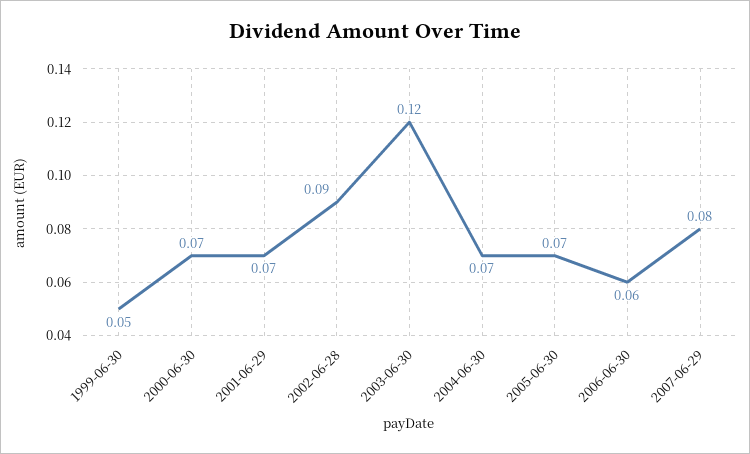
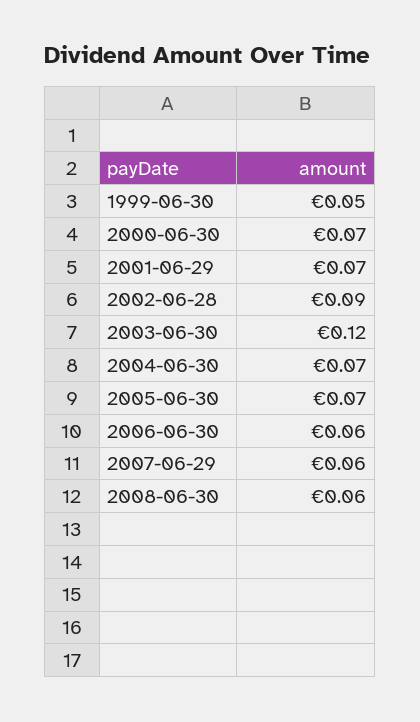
2007-06-29: 0.08 -> 0.06
2008-06-30: none -> 0.06

